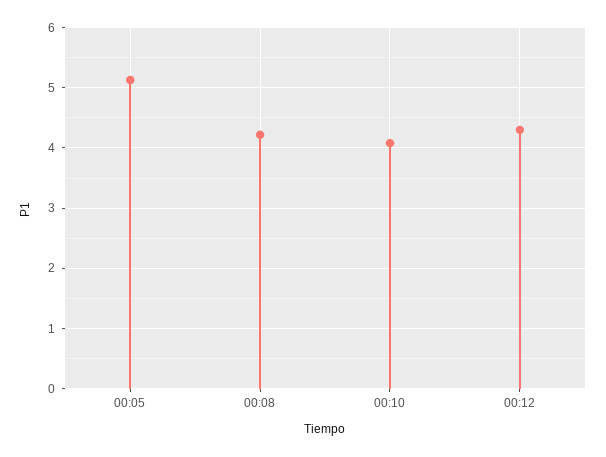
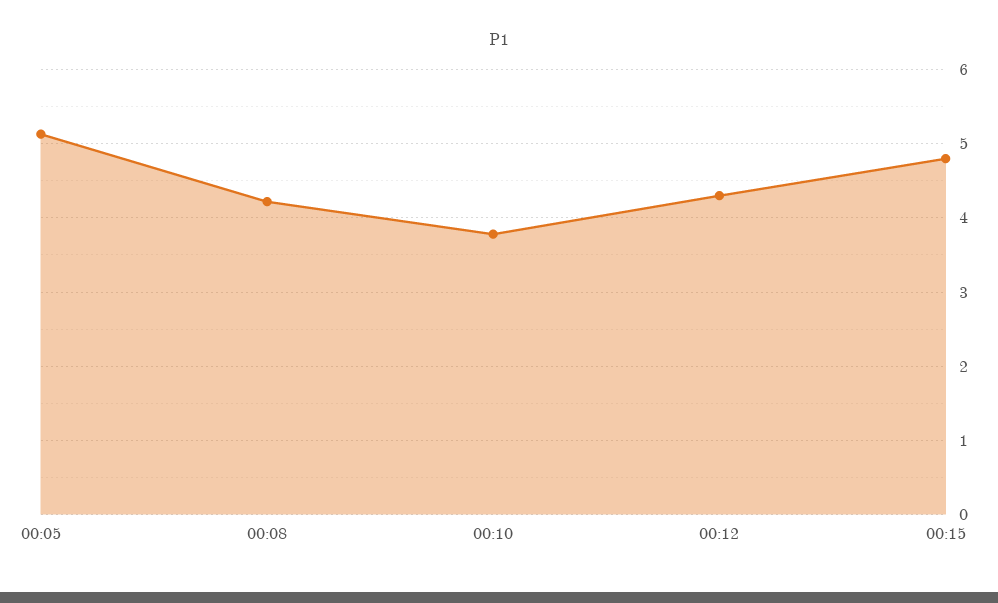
00:10: 4.1 -> 3.8
00:15: none -> 4.8

